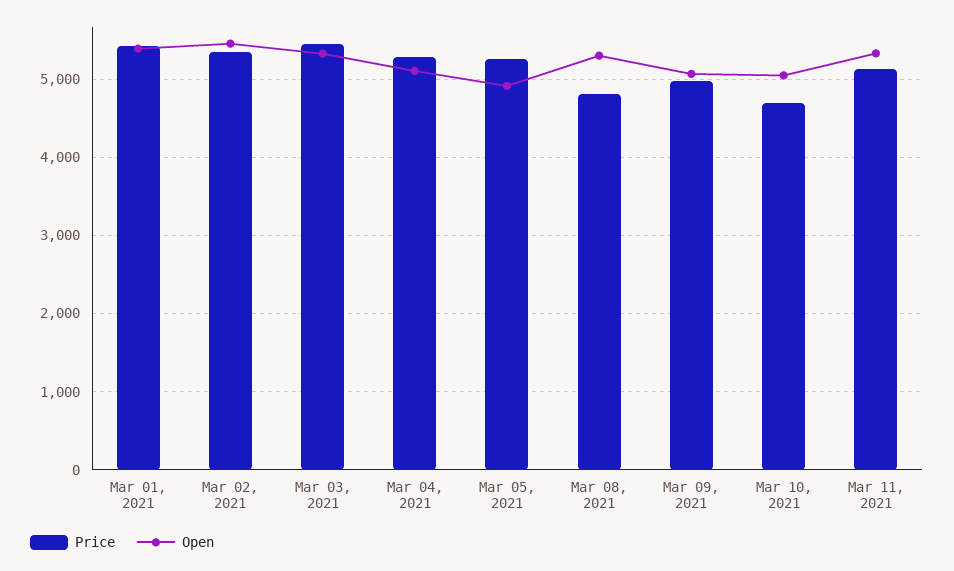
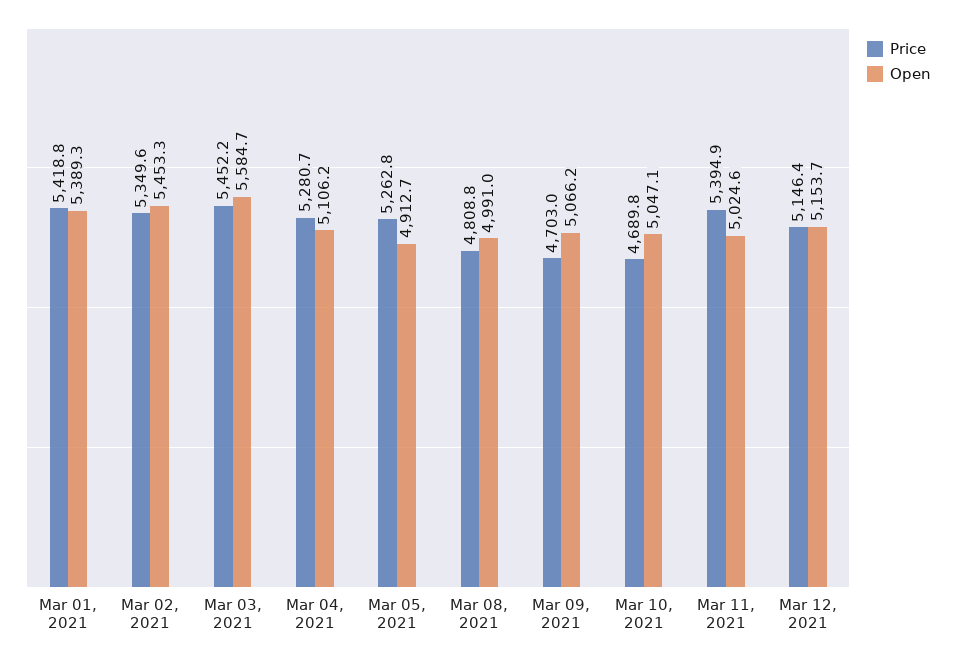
Open, Mar 03, 2021: 5300 -> 5584.7
Open, Mar 08, 2021: 5300 -> 4991
Price, Mar 09, 2021: 5000 -> 4703
Price, Mar 11, 2021: 5100 -> 5394.9
Open, Mar 11, 2021: 5300 -> 5024.6
Price, Mar 12, 2021: none -> 5146.4
Open, Mar 12, 2021: none -> 5153.7

